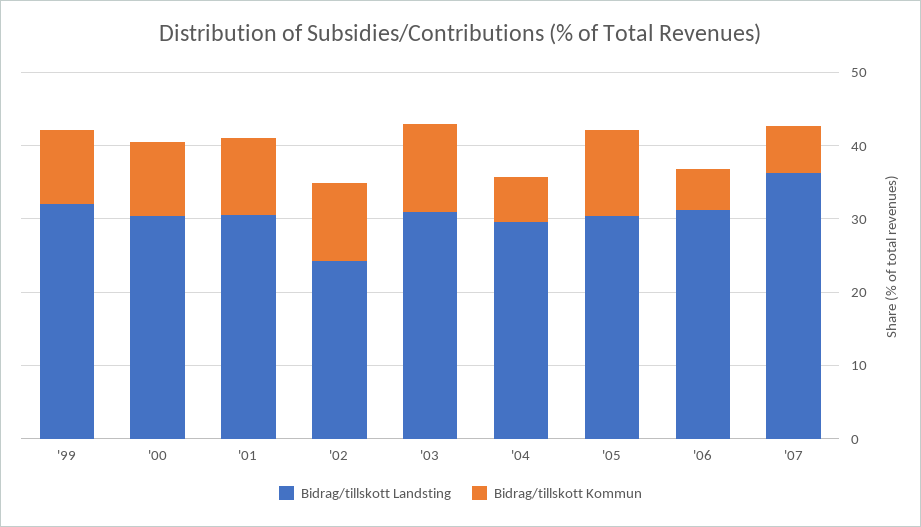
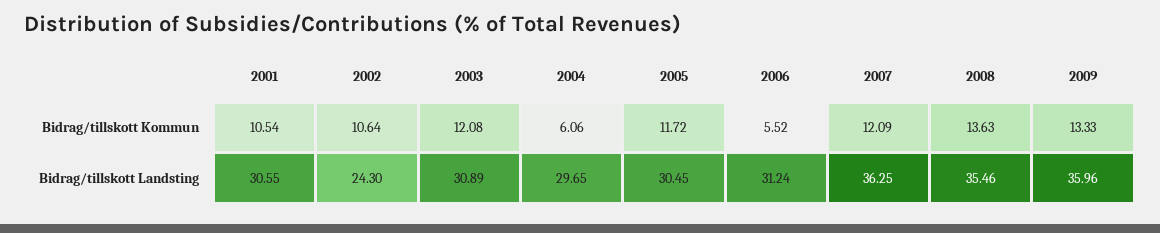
Bidrag/tillskott Landsting, '99: 32 -> none
Bidrag/tillskott Kommun, '99: 10 -> none
Bidrag/tillskott Landsting, '00: 30 -> none
Bidrag/tillskott Kommun, '00: 10 -> none
Bidrag/tillskott Kommun, '07: 6 -> 12.09
Bidrag/tillskott Kommun, 2008: none -> 13.63
Bidrag/tillskott Kommun, 2009: none -> 13.33
Bidrag/tillskott Landsting, 2008: none -> 35.46
Bidrag/tillskott Landsting, 2009: none -> 35.96

